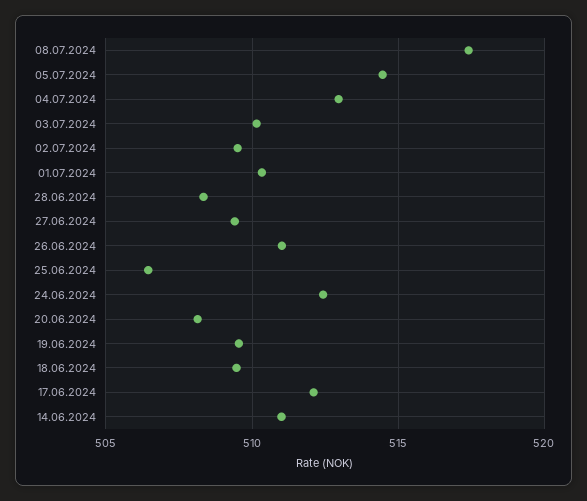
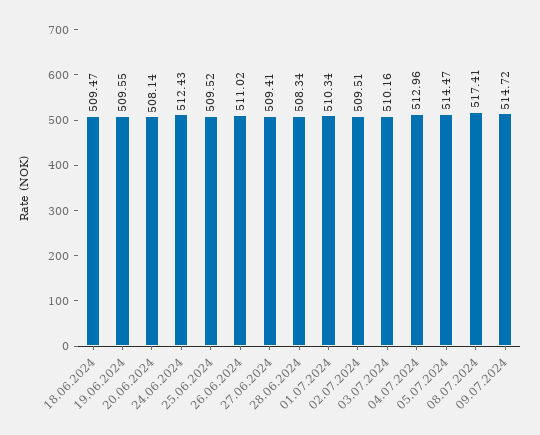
25.06.2024: 506.5 -> 509.52
17.06.2024: 512 -> none
14.06.2024: 511 -> none
09.07.2024: none -> 514.72

